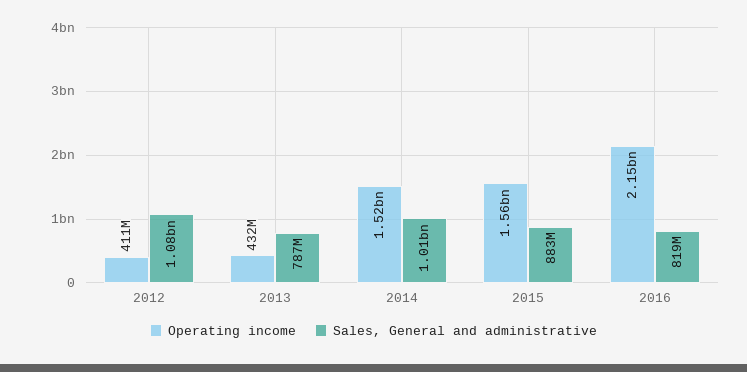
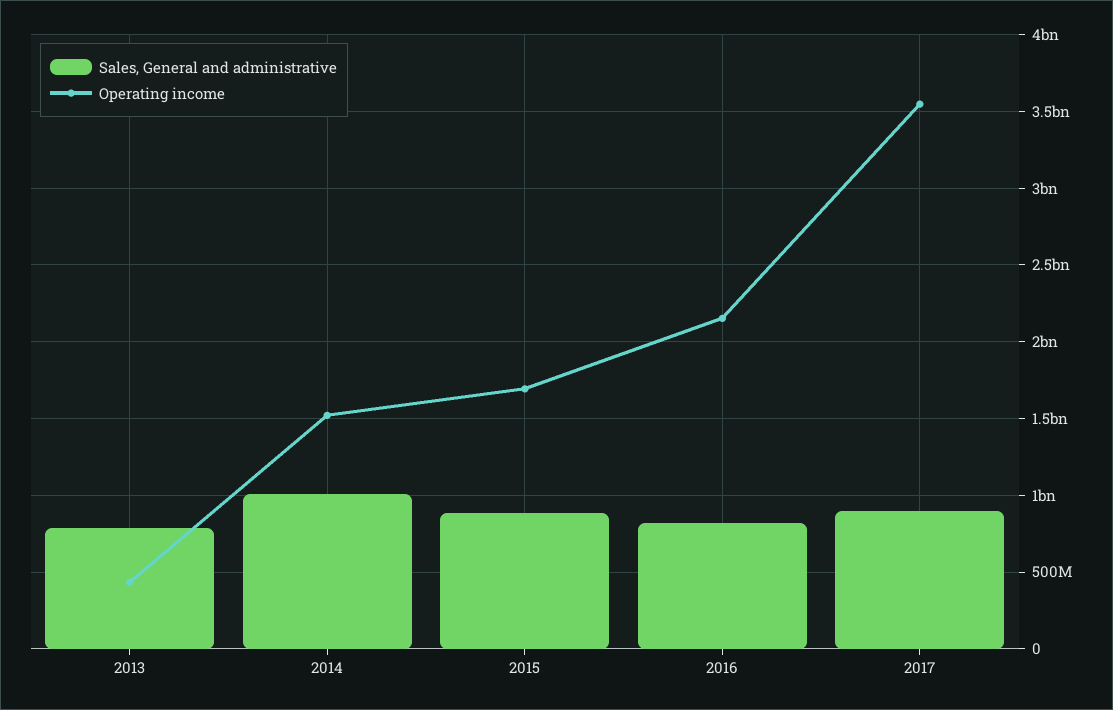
Operating income, 2012: 411000000 -> none
Sales, General and administrative, 2012: 1080000000 -> none
Operating income, 2015: 1560000000 -> 1700000000
Sales, General and administrative, 2017: none -> 900000000
Operating income, 2017: none -> 3550000000

